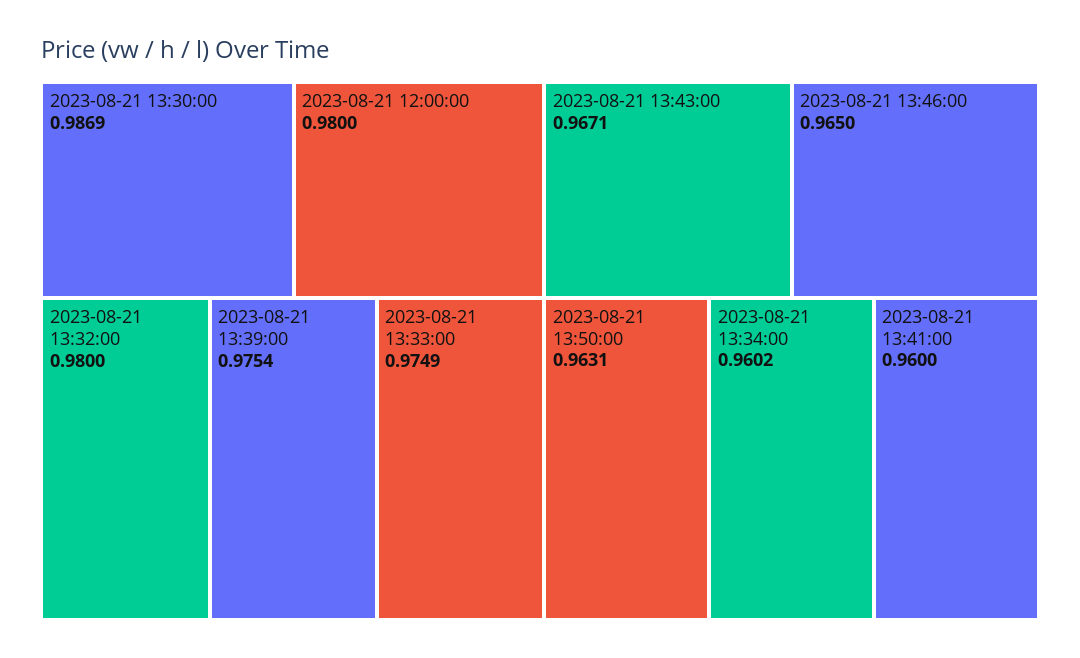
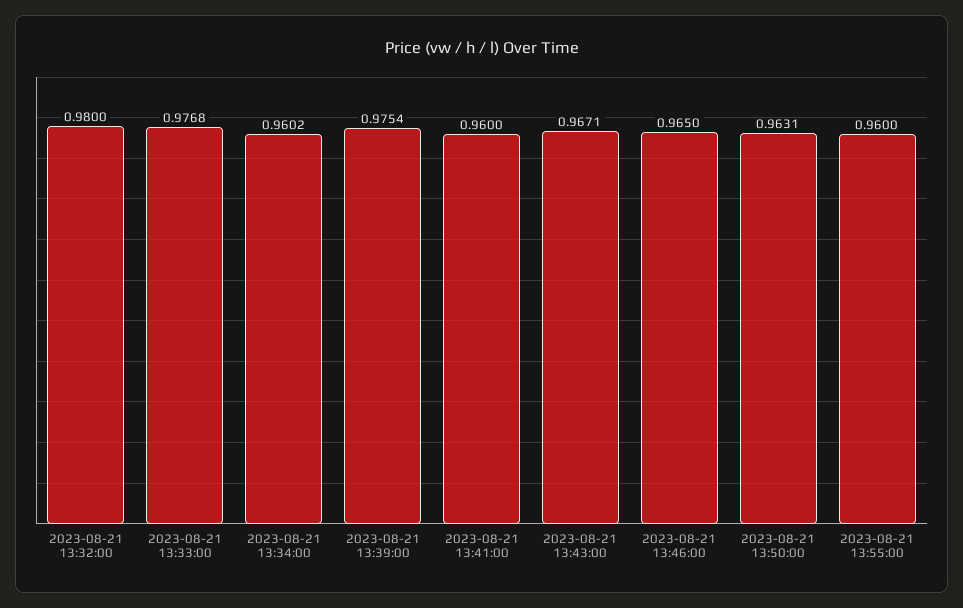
2023-08-21 13:30:00: 0.9869 -> none
2023-08-21 12:00:00: 0.98 -> none
2023-08-21 13:33:00: 0.9749 -> 0.9768
2023-08-21 13:55:00: none -> 0.96

